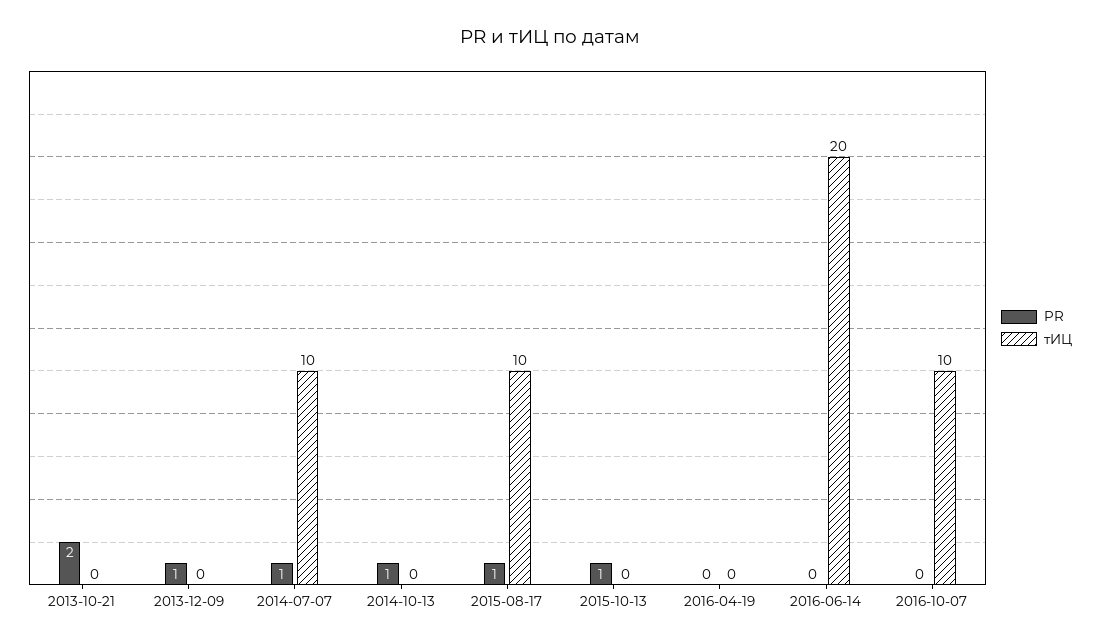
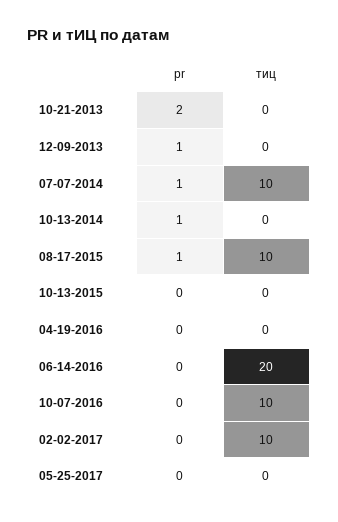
PR, 2015-10-13: 1 -> 0
PR, 02-02-2017: none -> 0
тИЦ, 02-02-2017: none -> 10
PR, 05-25-2017: none -> 0
тИЦ, 05-25-2017: none -> 0

